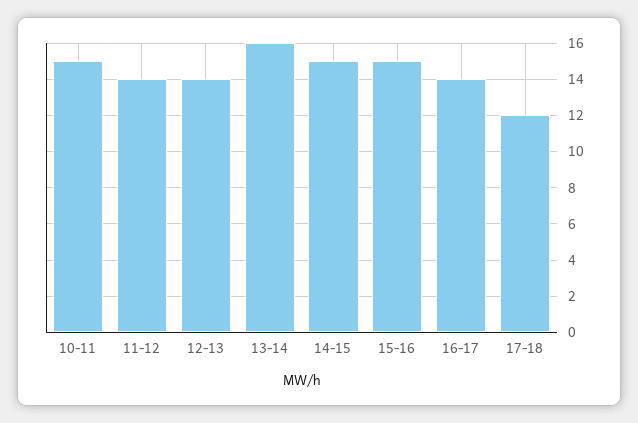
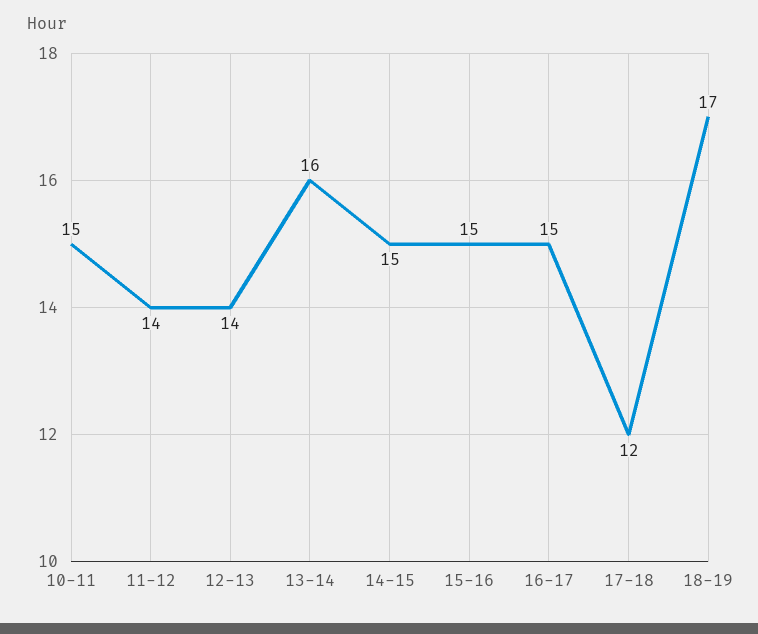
16-17: 14 -> 15
18-19: none -> 17

